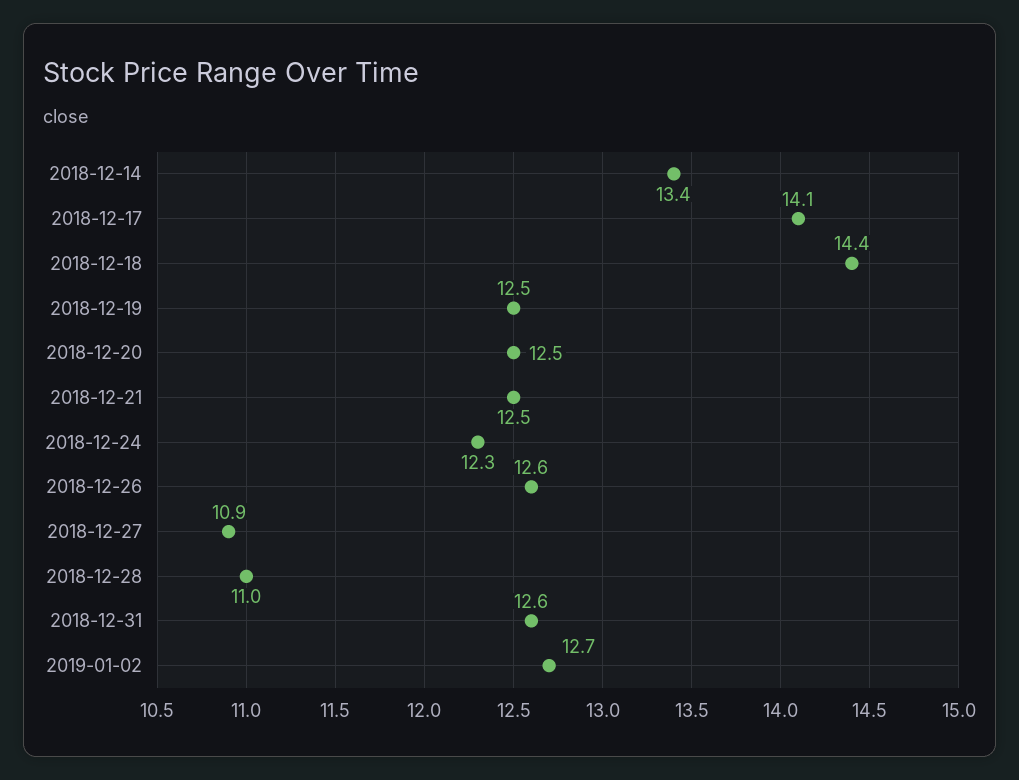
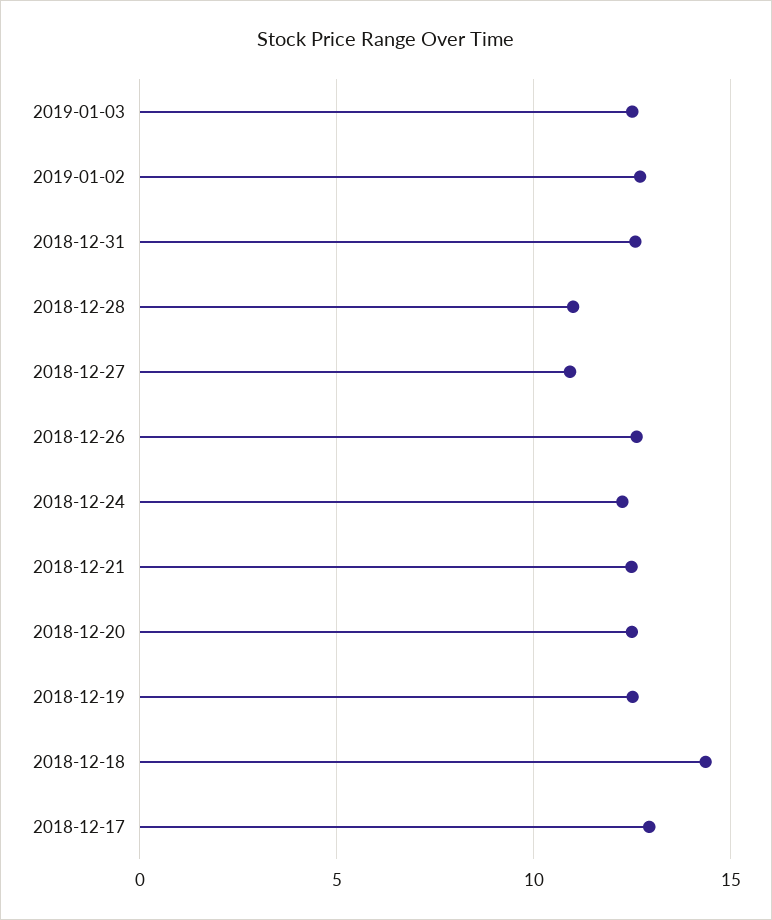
2018-12-14: 13.4 -> none
2018-12-17: 14.1 -> 13
2019-01-03: none -> 12.5

